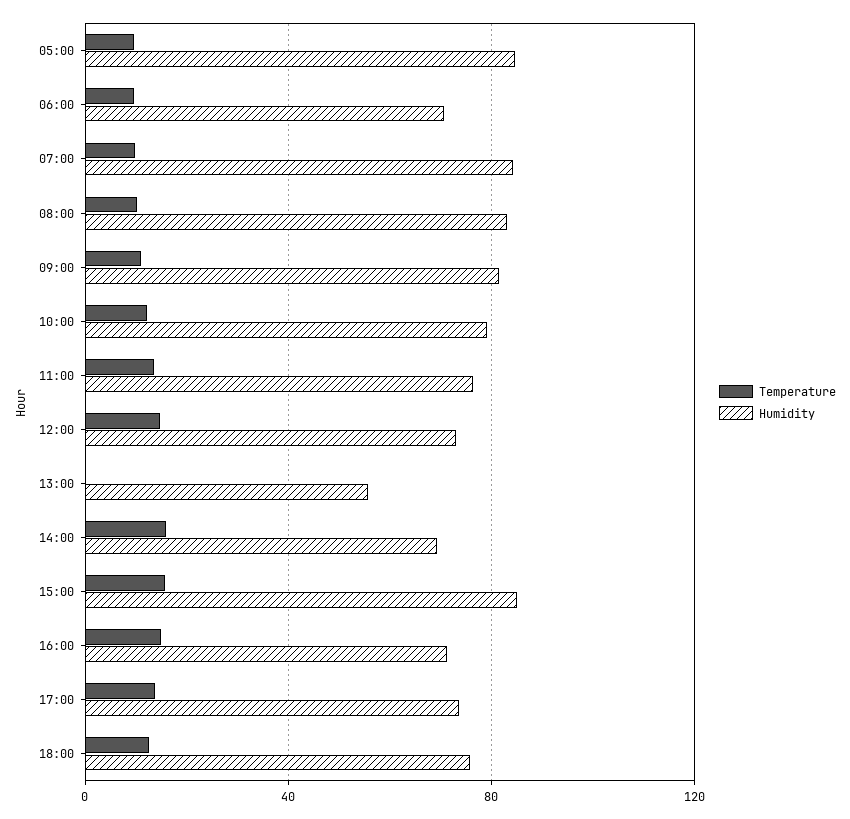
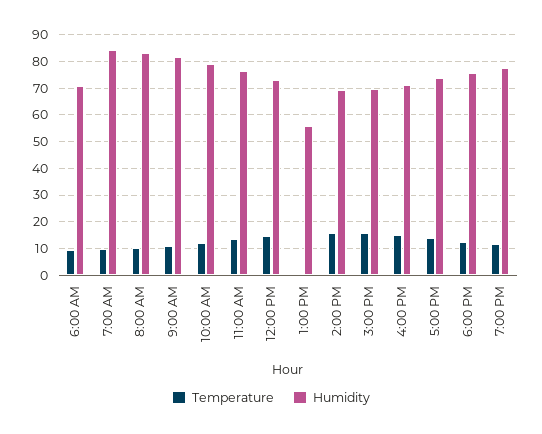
Temperature, 05:00: 10 -> none
Humidity, 05:00: 85 -> none
Humidity, 15:00: 85 -> 70
Temperature, 7:00 PM: none -> 12.5
Humidity, 7:00 PM: none -> 77.5

